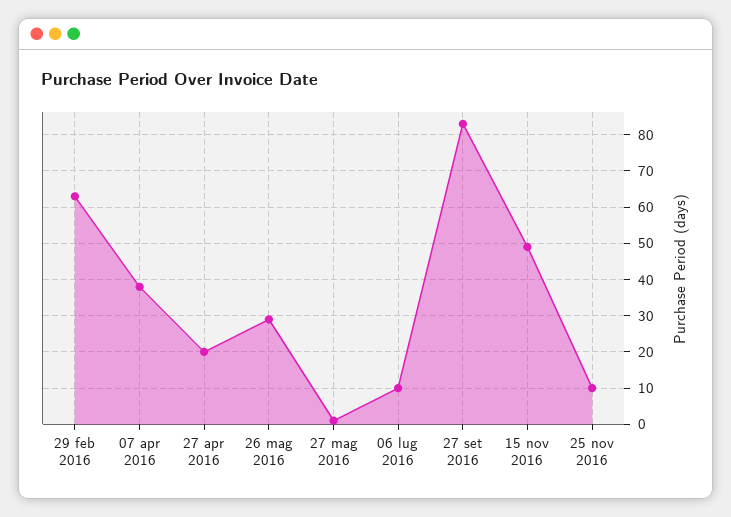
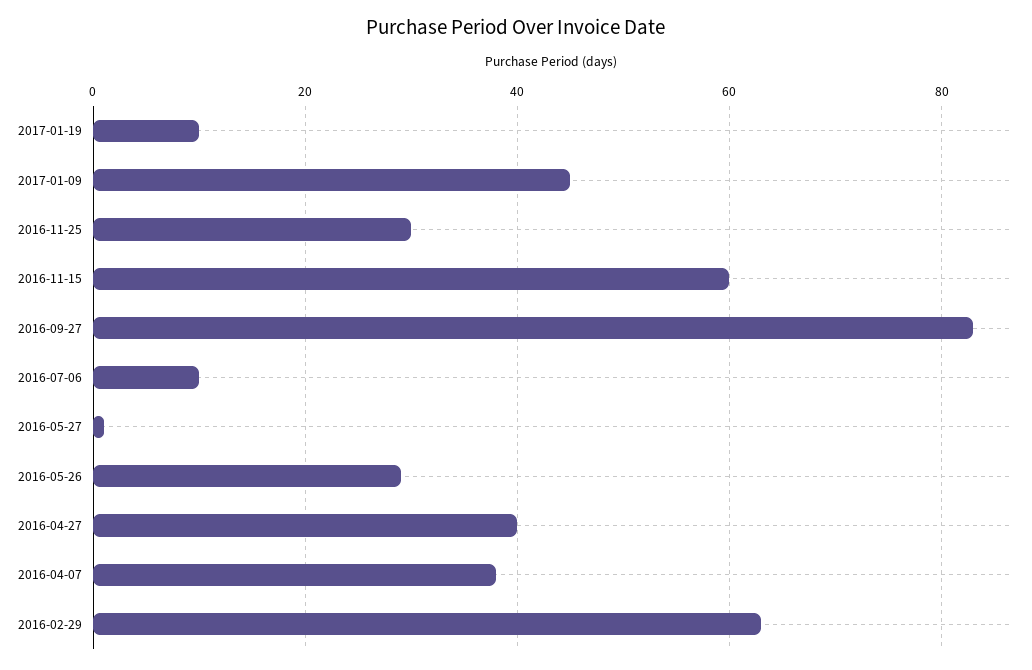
27 apr 2016: 20 -> 40
15 nov 2016: 50 -> 60
25 nov 2016: 10 -> 30
2017-01-19: none -> 10
2017-01-09: none -> 45

